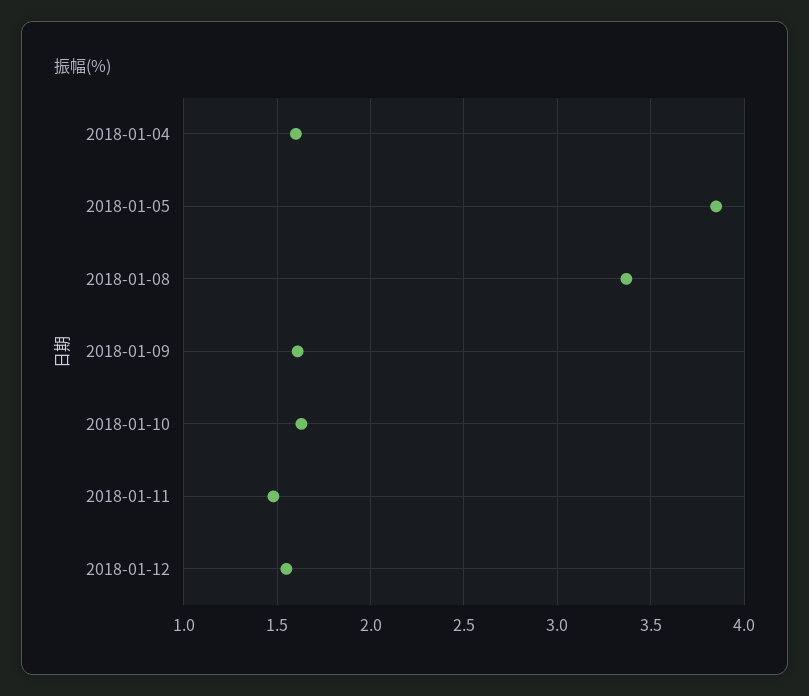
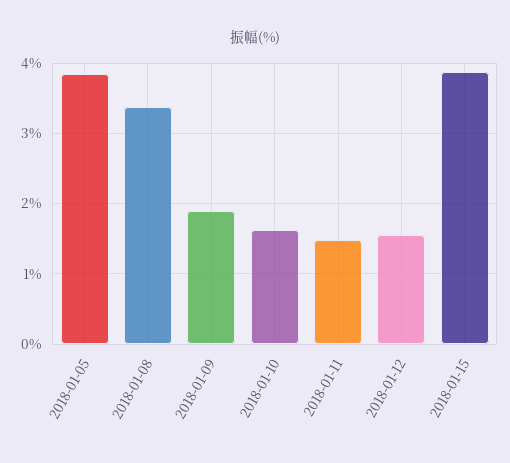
2018-01-04: 1.6 -> none
2018-01-09: 1.6 -> 1.9
2018-01-15: none -> 3.9

